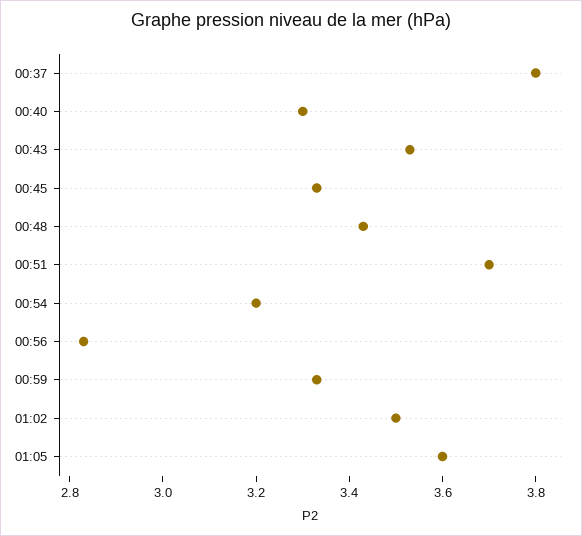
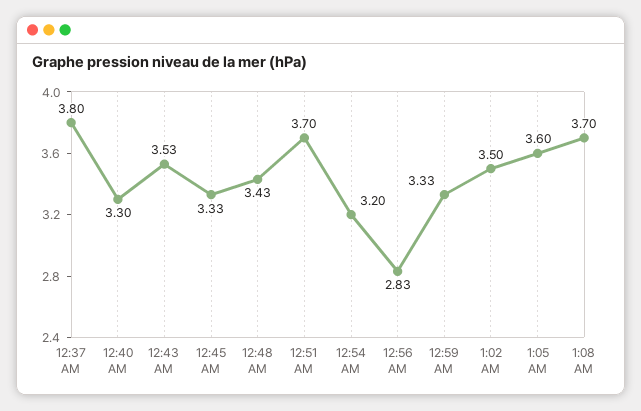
1:08 AM: none -> 3.7

